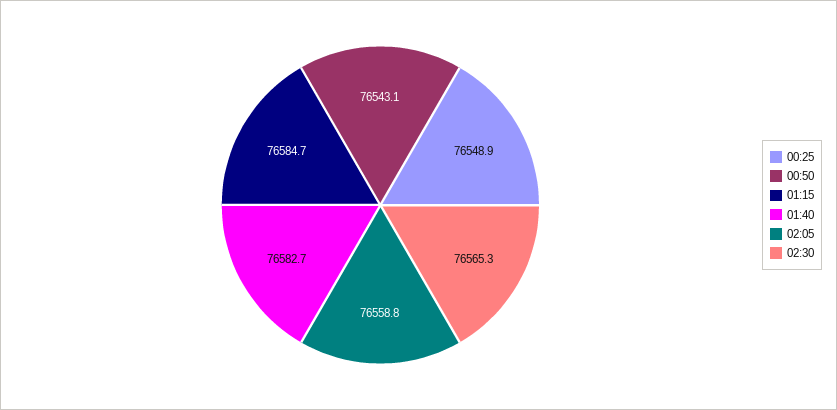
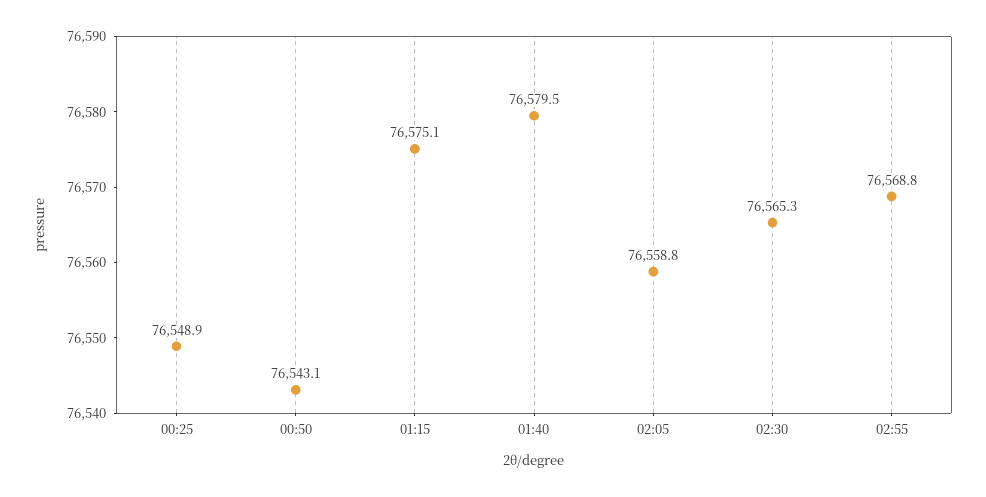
01:15: 76584.7 -> 76575.1
01:40: 76582.7 -> 76579.5
02:55: none -> 76568.8

